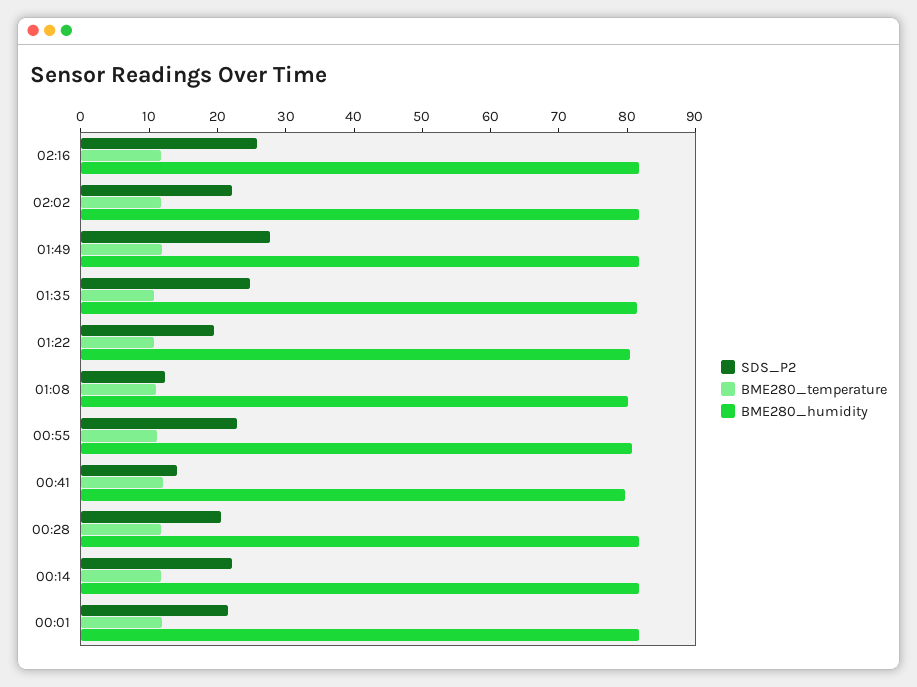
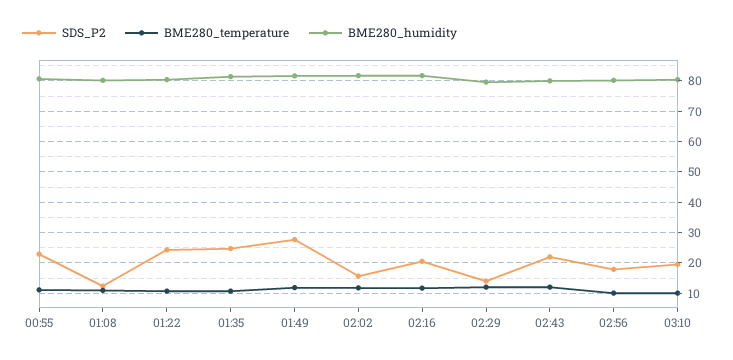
SDS_P2, 02:16: 26 -> 20
SDS_P2, 02:02: 22 -> 16
SDS_P2, 01:22: 20 -> 24
SDS_P2, 00:41: 14 -> none
BME280_temperature, 00:41: 12 -> none
BME280_humidity, 00:41: 80 -> none
SDS_P2, 00:28: 20 -> none
BME280_temperature, 00:28: 12 -> none
BME280_humidity, 00:28: 82 -> none
SDS_P2, 00:14: 22 -> none
BME280_temperature, 00:14: 12 -> none
BME280_humidity, 00:14: 82 -> none
SDS_P2, 00:01: 22 -> none
BME280_temperature, 00:01: 12 -> none
BME280_humidity, 00:01: 82 -> none
SDS_P2, 02:29: none -> 14
BME280_temperature, 02:29: none -> 12
BME280_humidity, 02:29: none -> 80
SDS_P2, 02:43: none -> 22
BME280_temperature, 02:43: none -> 12
BME280_humidity, 02:43: none -> 80
SDS_P2, 02:56: none -> 18
BME280_temperature, 02:56: none -> 10
BME280_humidity, 02:56: none -> 80
SDS_P2, 03:10: none -> 20
BME280_temperature, 03:10: none -> 10
BME280_humidity, 03:10: none -> 80

